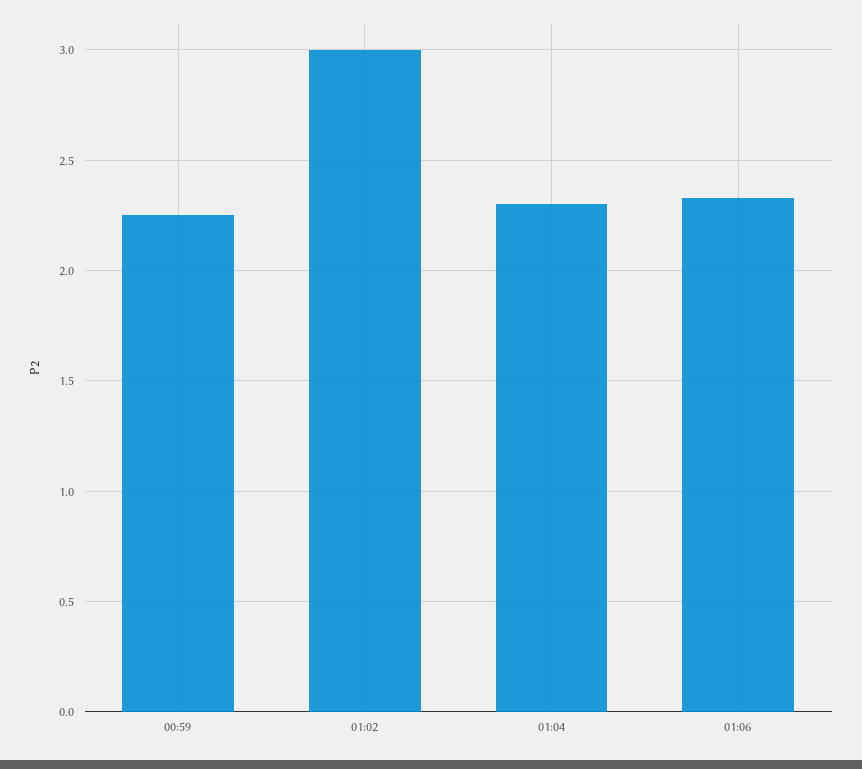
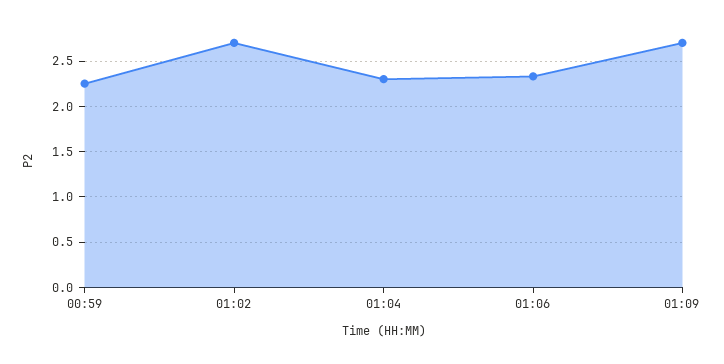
01:02: 3 -> 2.7
01:09: none -> 2.7

